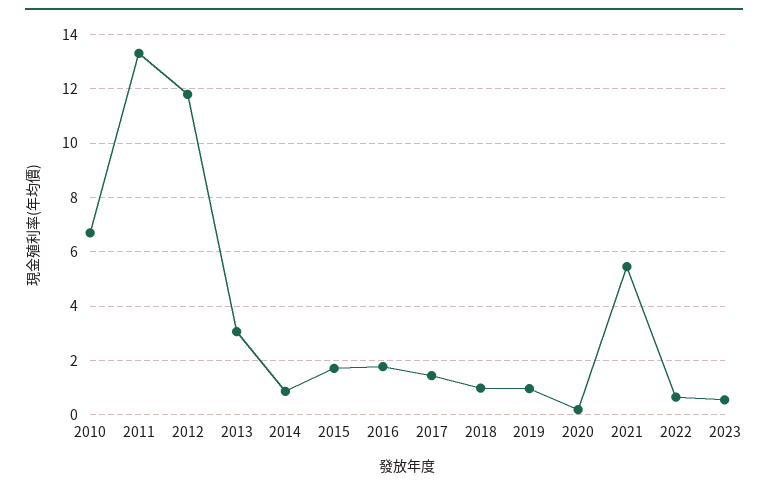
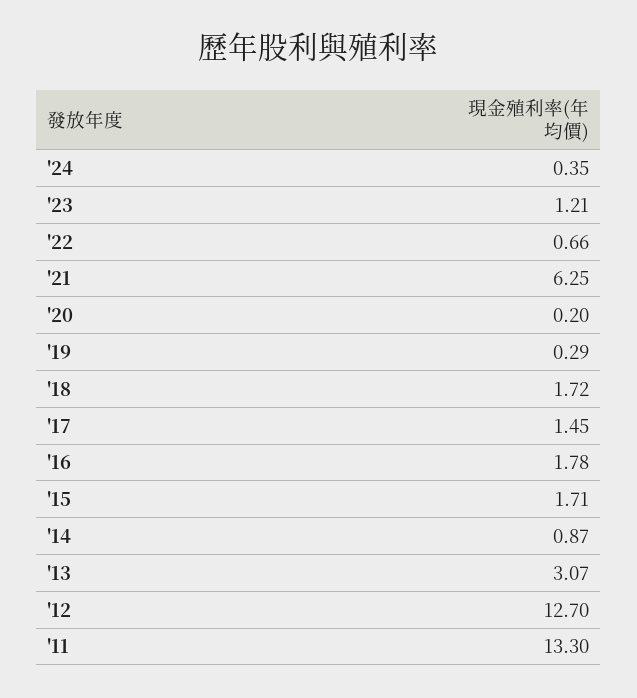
2010: 6.75 -> none
2012: 11.75 -> 12.7
2018: 1 -> 1.72
2019: 1 -> 0.29
2021: 5.5 -> 6.25
2023: 0.5 -> 1.21
'24: none -> 0.35

